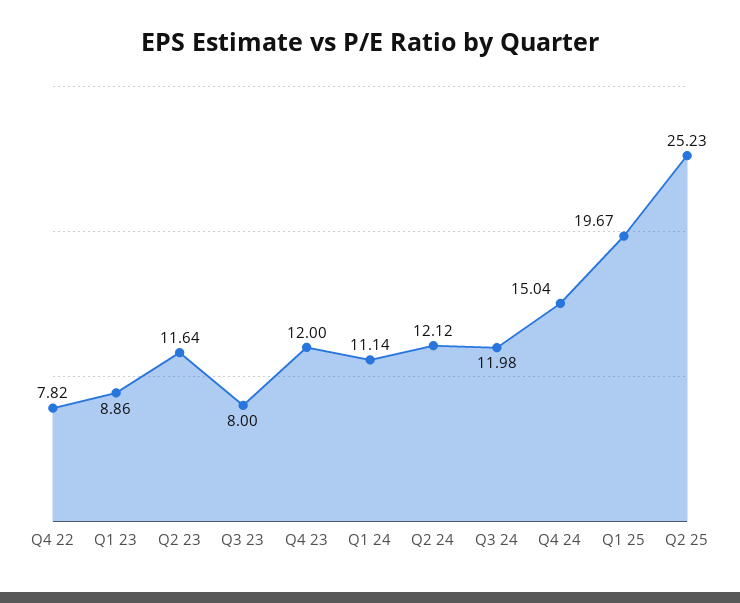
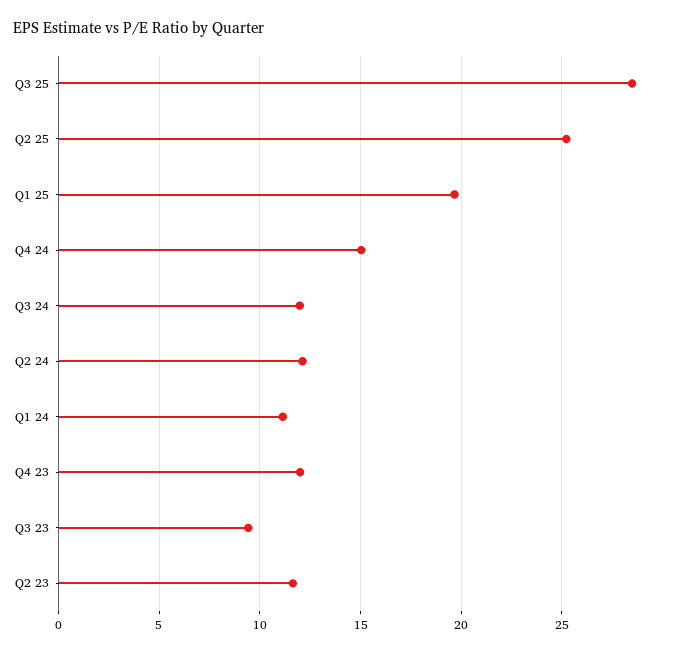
Q4 22: 7.82 -> none
Q1 23: 8.86 -> none
Q3 23: 8 -> 9.5
Q3 25: none -> 28.5

